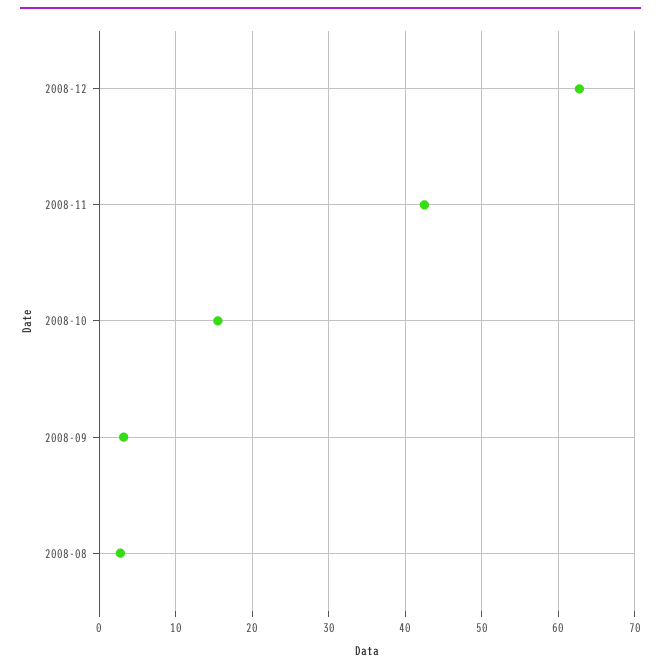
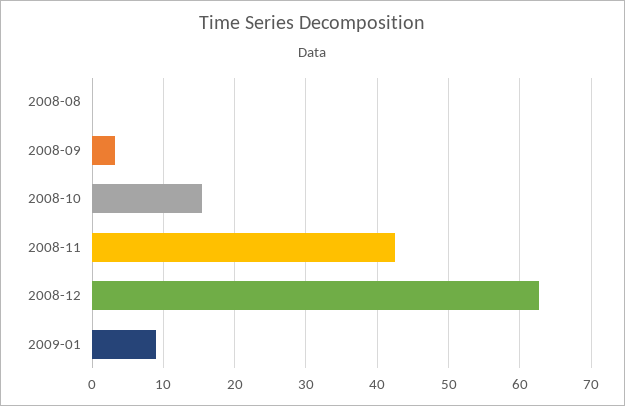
2008-08: 3 -> 0
2009-01: none -> 9

